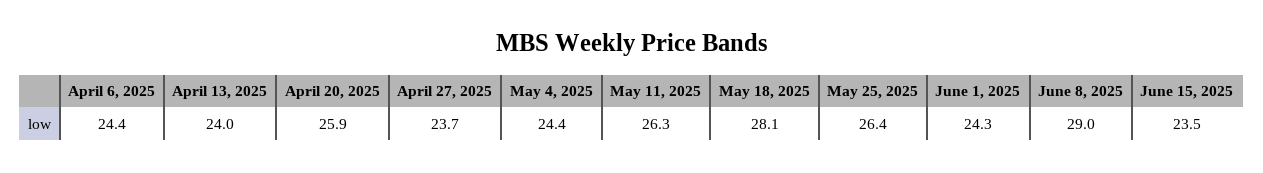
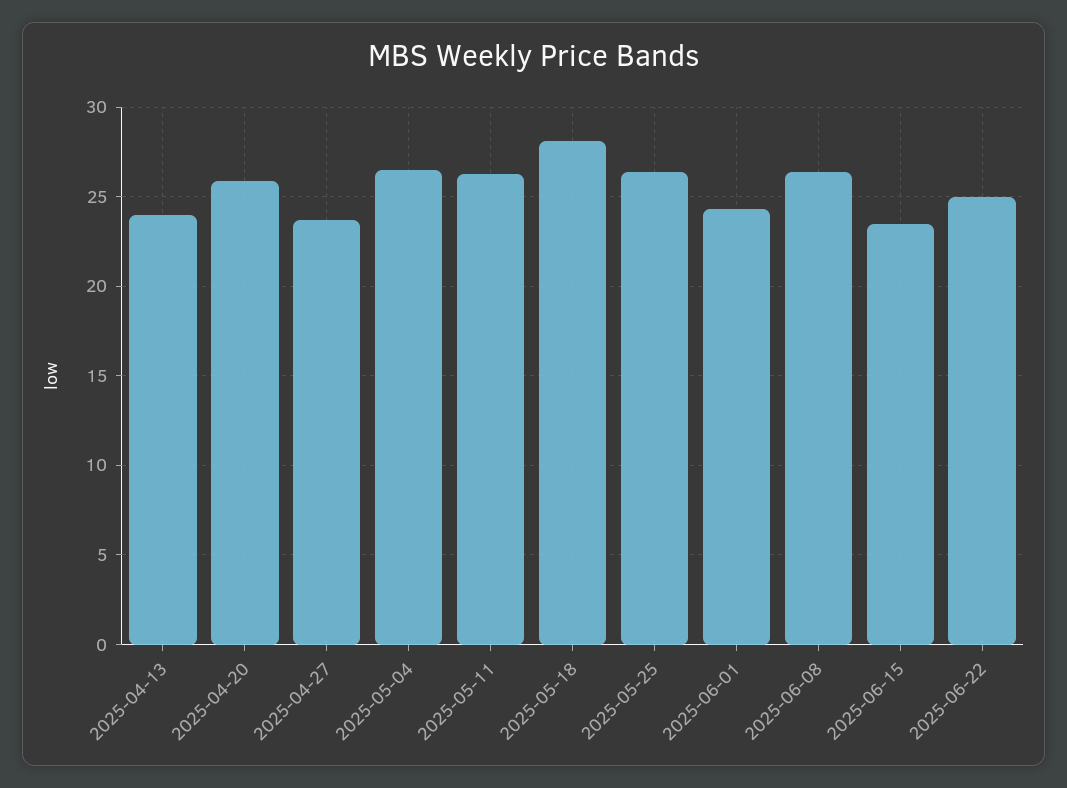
April 6, 2025: 24.4 -> none
May 4, 2025: 24.4 -> 26.5
June 8, 2025: 29 -> 26.5
2025-06-22: none -> 25

